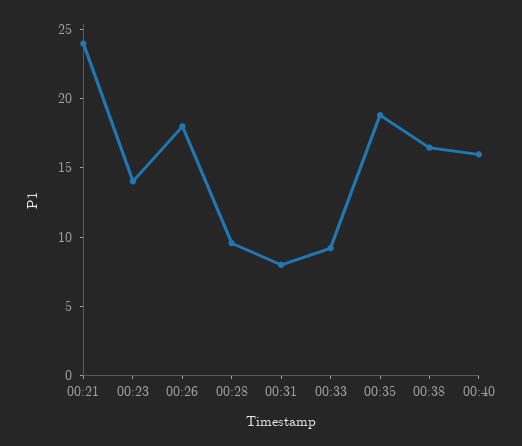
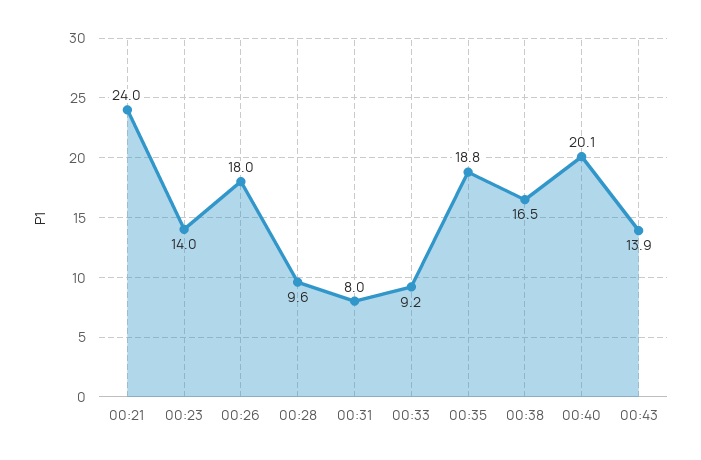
00:40: 16 -> 20.1
00:43: none -> 13.9

